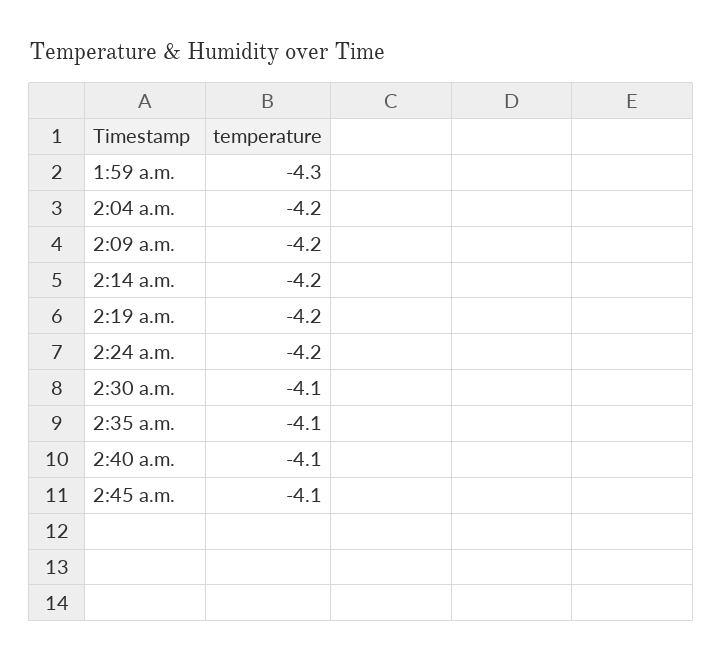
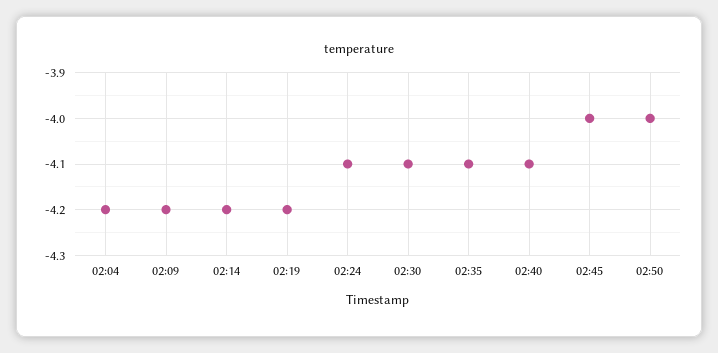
1:59 a.m.: -4.3 -> none
2:24 a.m.: -4.2 -> -4.1
2:45 a.m.: -4.1 -> -4
02:50: none -> -4

